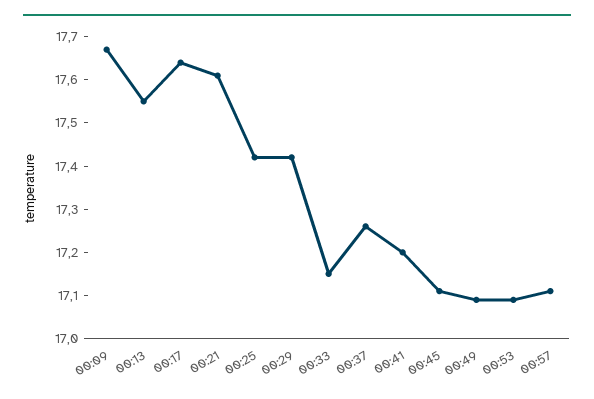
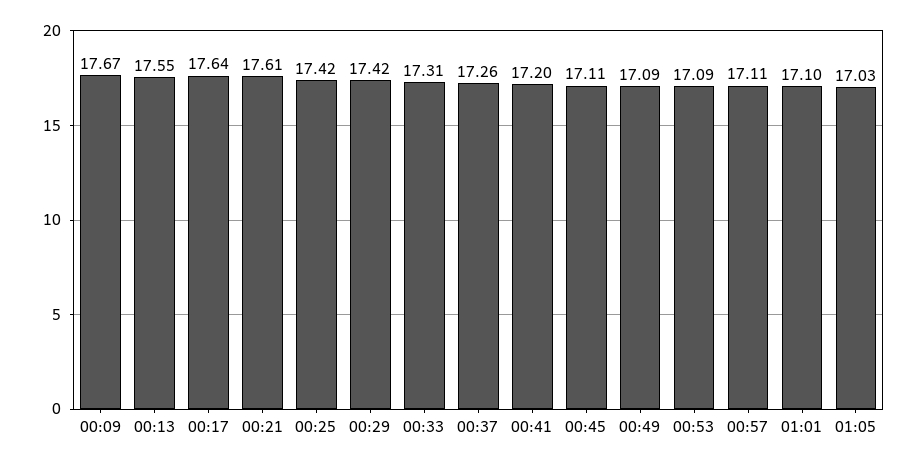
00:33: 17.15 -> 17.31
01:01: none -> 17.1
01:05: none -> 17.03

